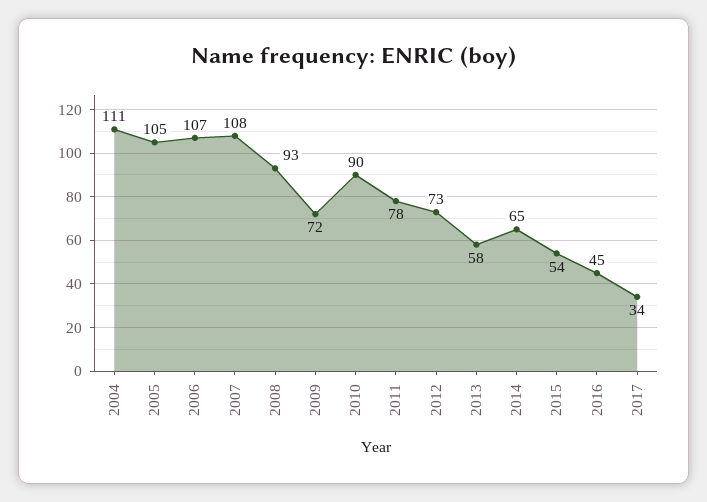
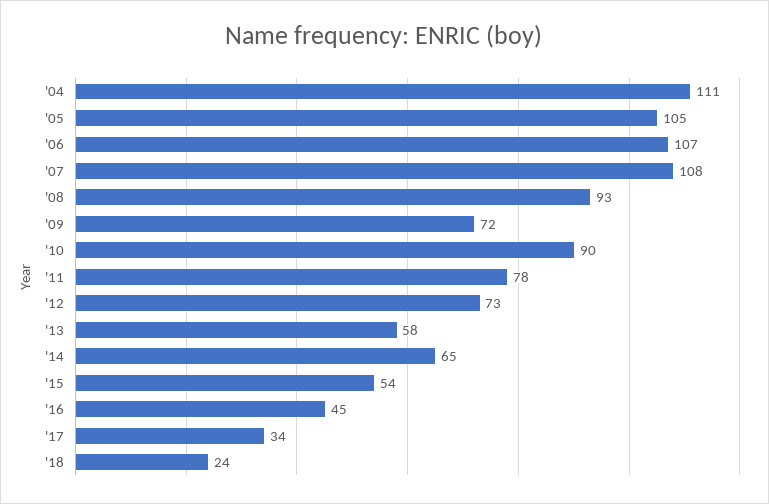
'18: none -> 24

